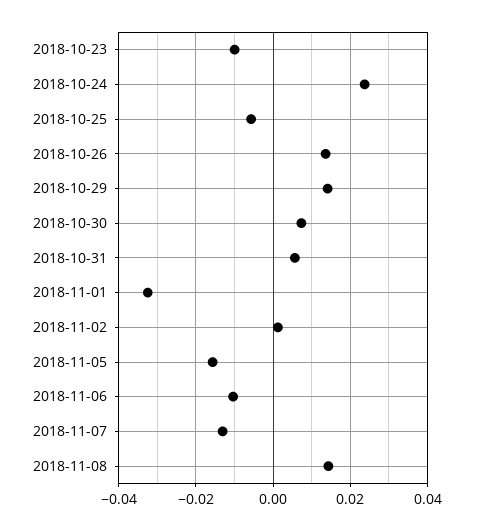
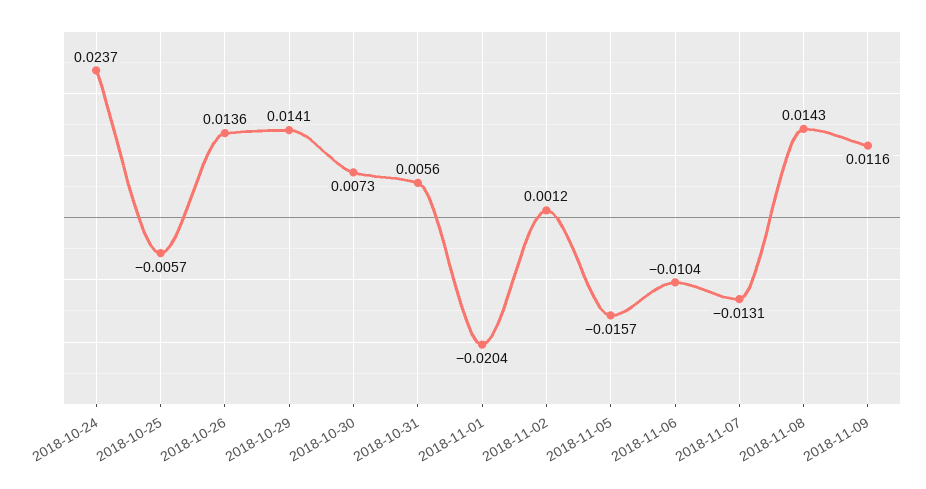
2018-10-23: -0.01 -> none
2018-11-01: -0.032 -> -0.0204
2018-11-09: none -> 0.0116

